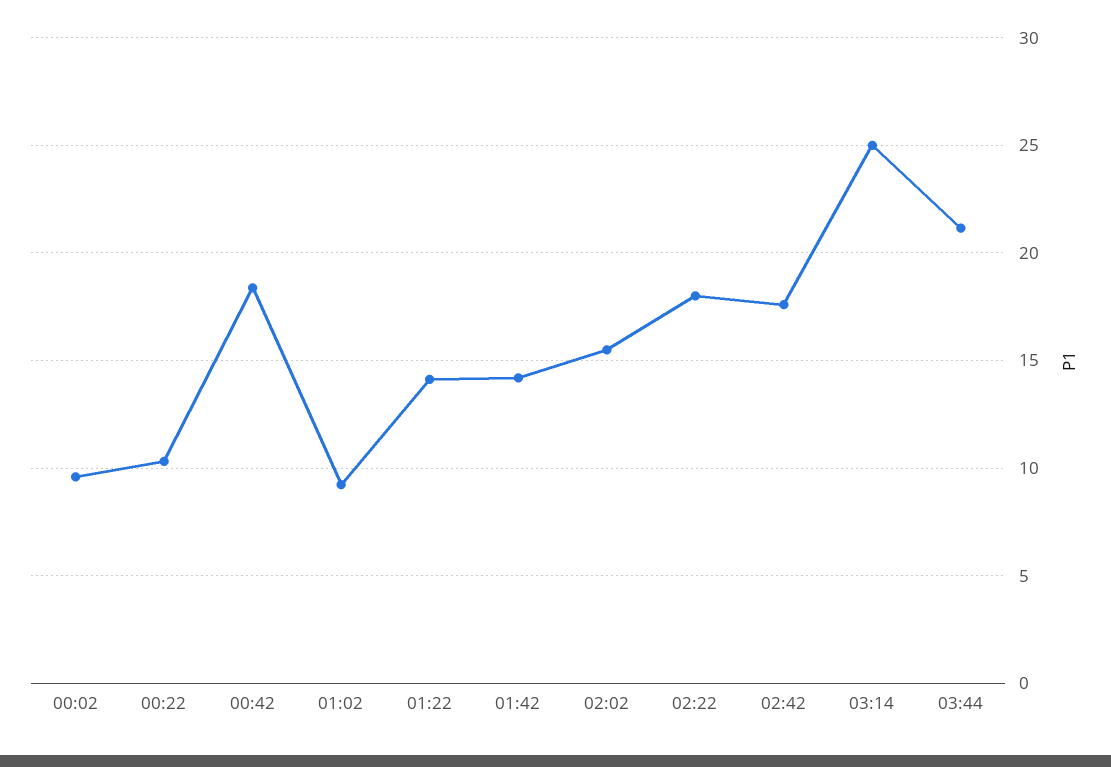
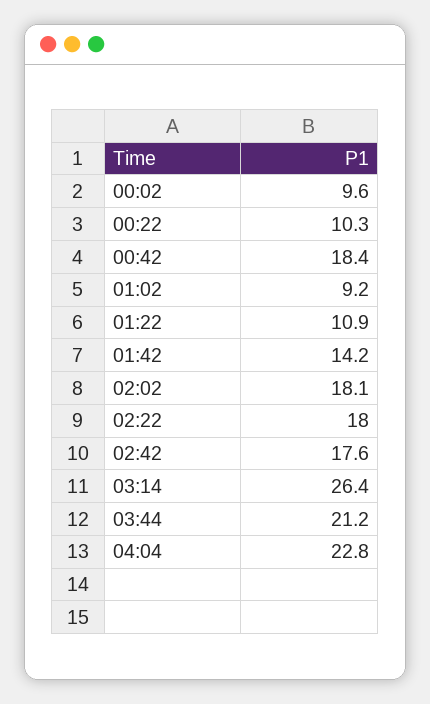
01:22: 14 -> 10.9
02:02: 15.5 -> 18.1
03:14: 25 -> 26.4
04:04: none -> 22.8

